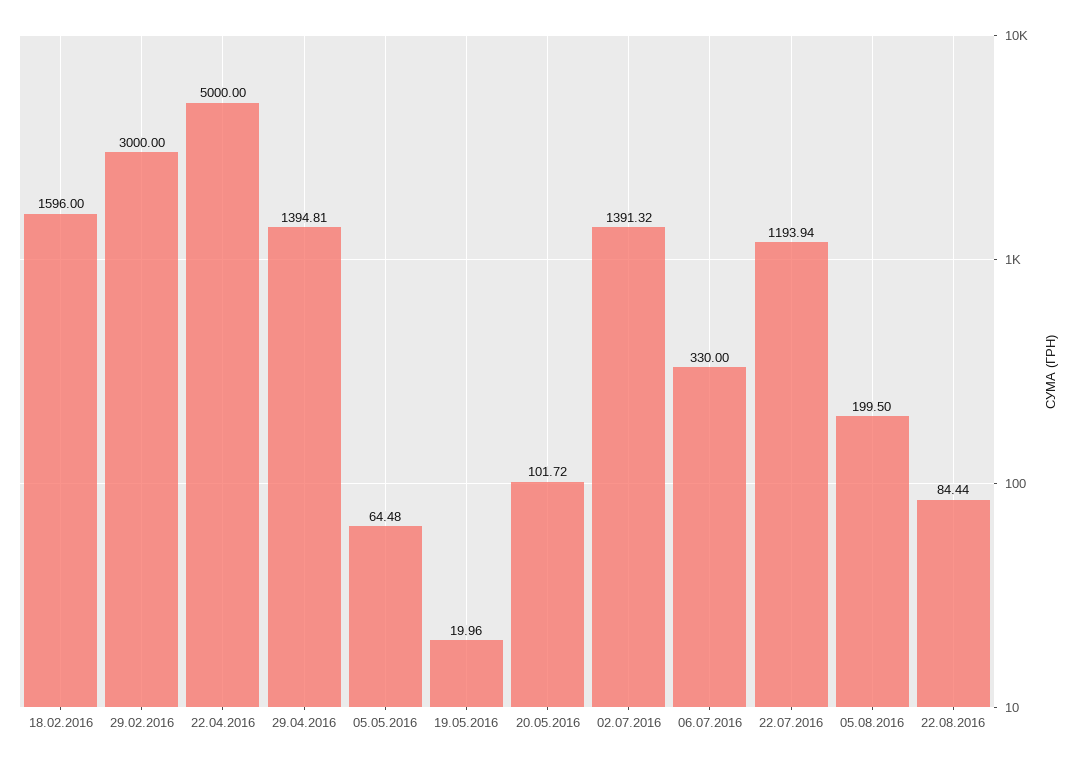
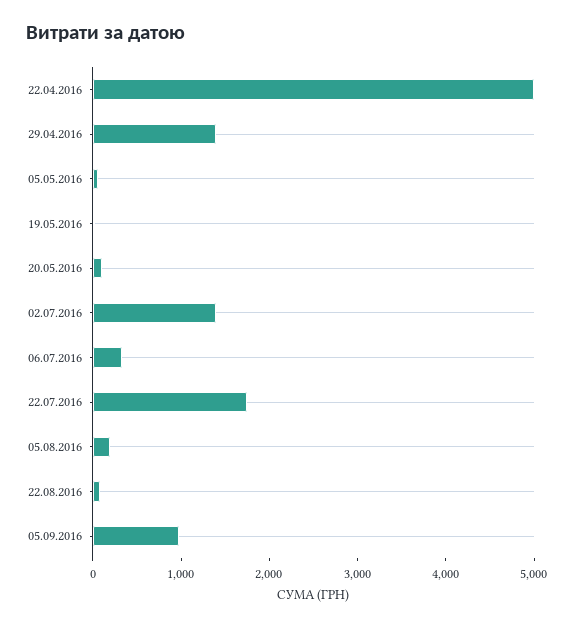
18.02.2016: 1596 -> none
29.02.2016: 3000 -> none
22.07.2016: 1193.94 -> 1800
05.09.2016: none -> 1000

